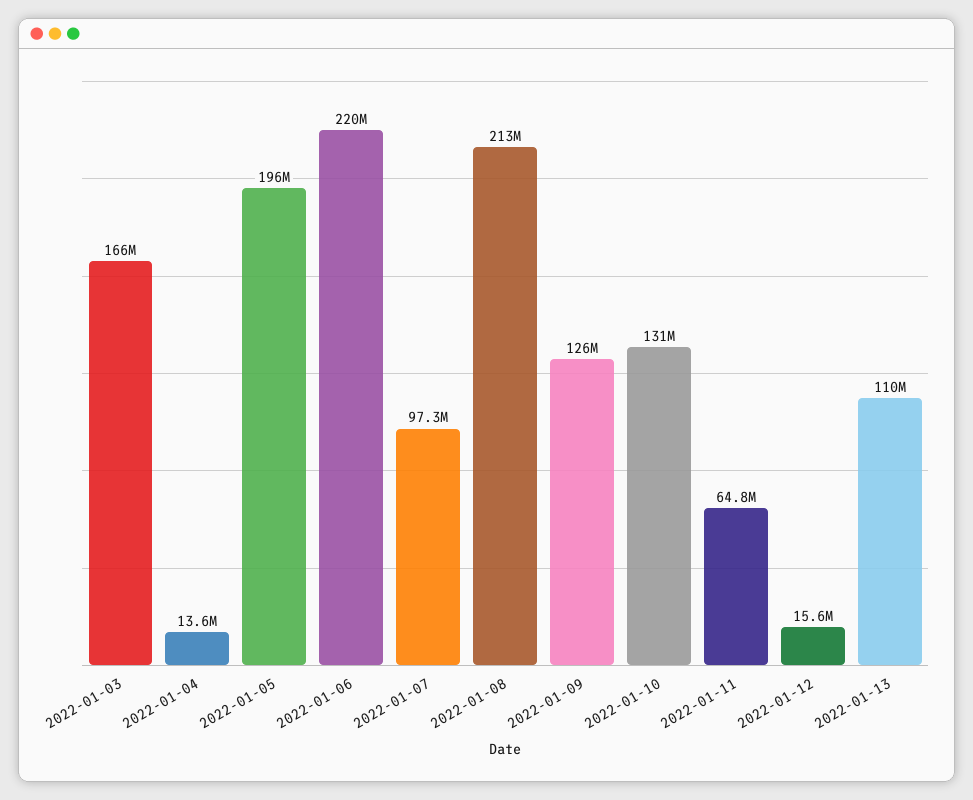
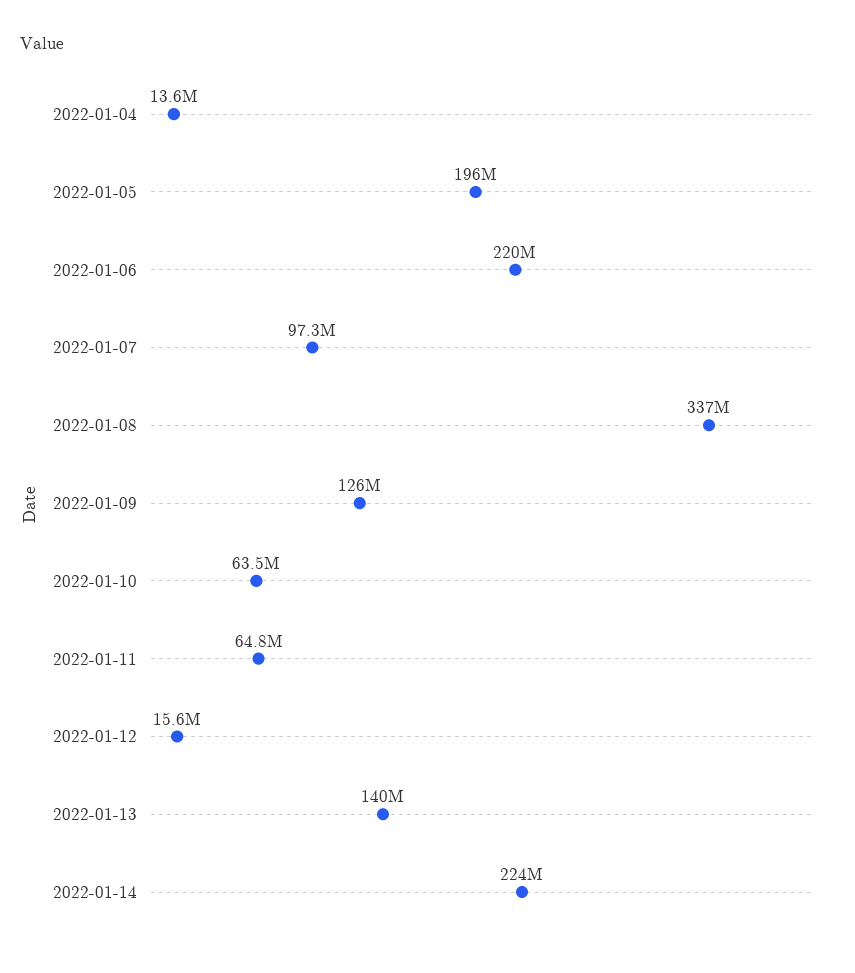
2022-01-03: 166000000 -> none
2022-01-08: 213000000 -> 337000000
2022-01-10: 131000000 -> 63500000
2022-01-13: 110000000 -> 140000000
2022-01-14: none -> 224000000

